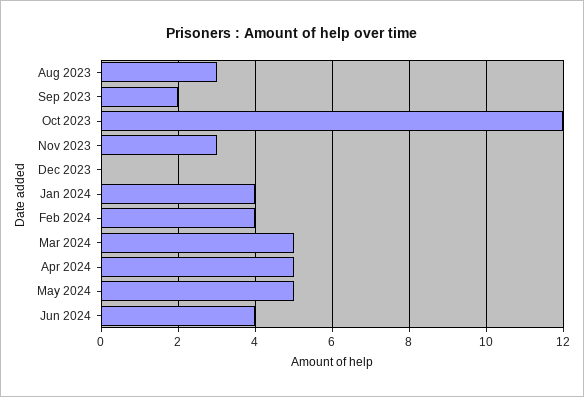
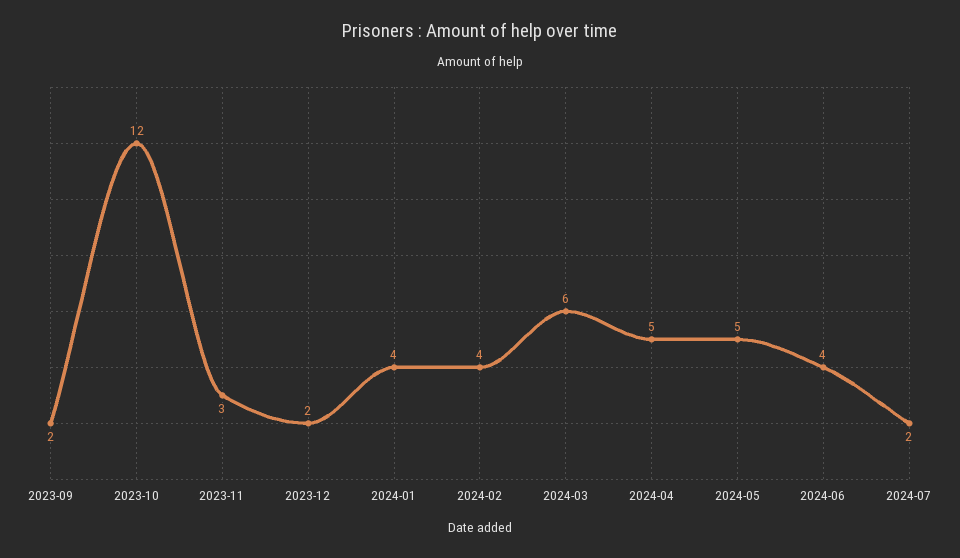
Aug 2023: 3 -> none
Dec 2023: 0 -> 2
Mar 2024: 5 -> 6
2024-07: none -> 2

